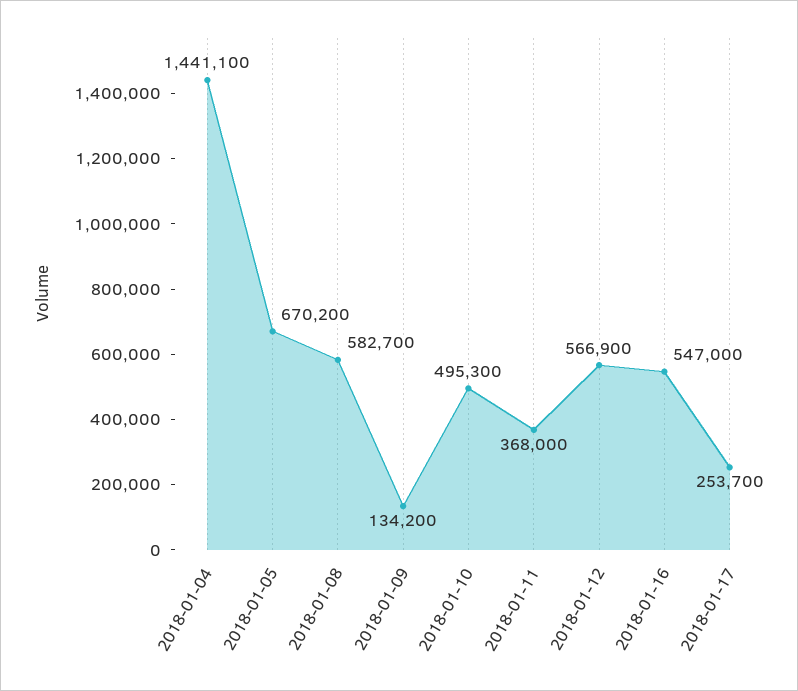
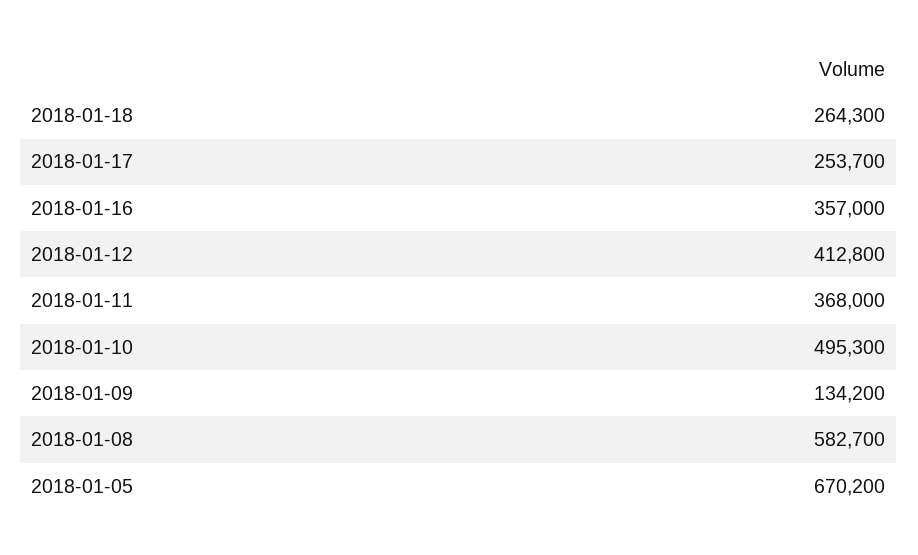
2018-01-04: 1441100 -> none
2018-01-12: 566900 -> 412800
2018-01-16: 547000 -> 357000
2018-01-18: none -> 264300

